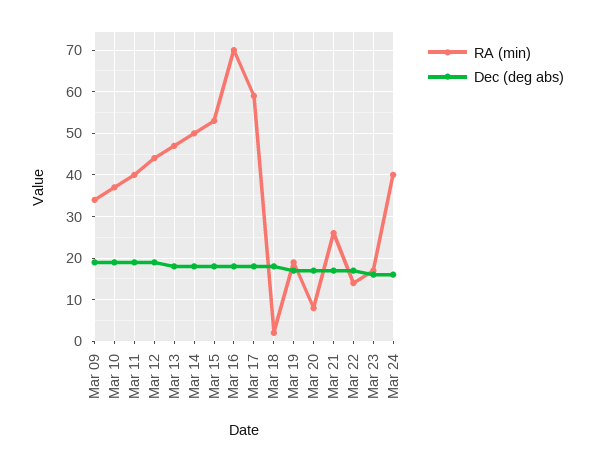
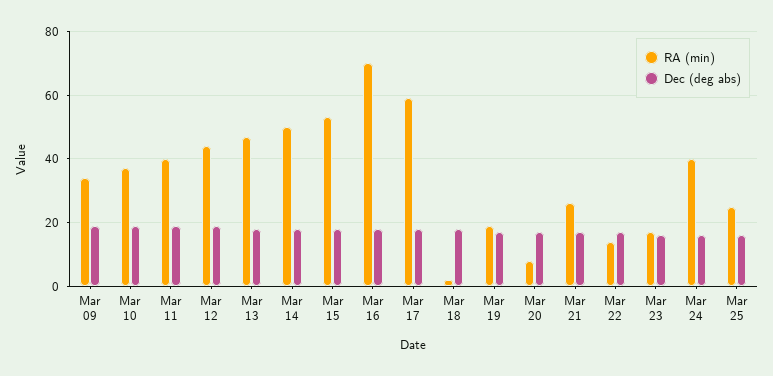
RA (min), Mar 25: none -> 25
Dec (deg abs), Mar 25: none -> 15

